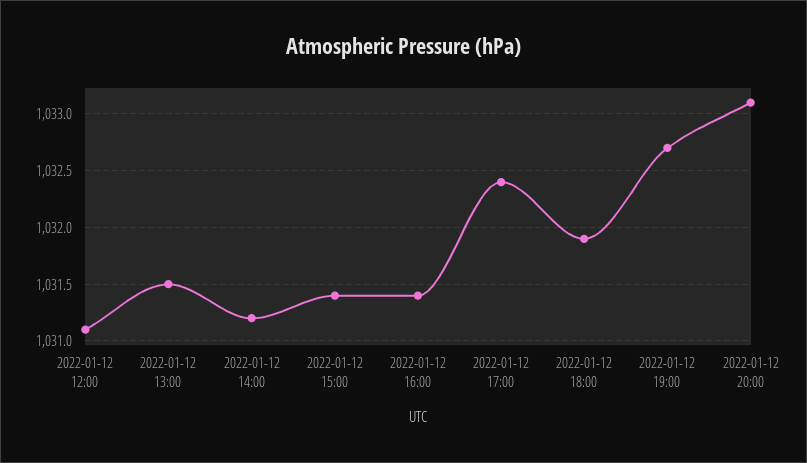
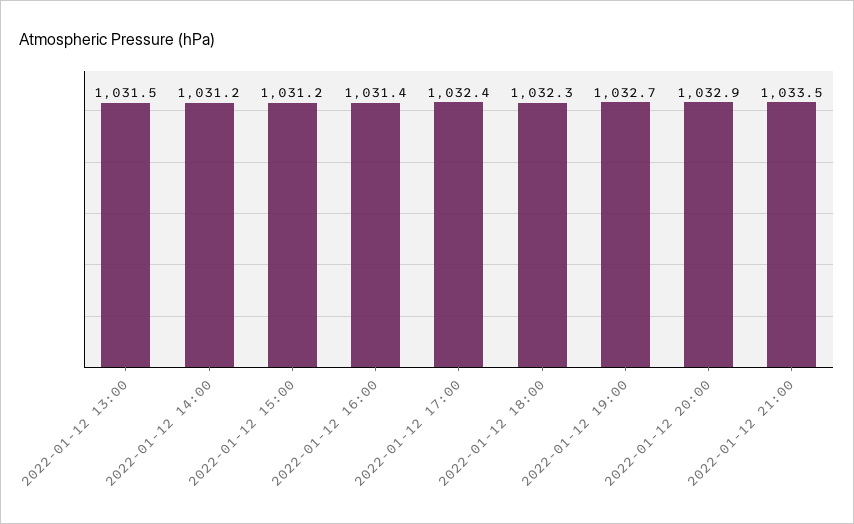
2022-01-12 12:00: 1031.1 -> none
2022-01-12 15:00: 1031.4 -> 1031.2
2022-01-12 18:00: 1031.9 -> 1032.3
2022-01-12 20:00: 1033.1 -> 1032.9
2022-01-12 21:00: none -> 1033.5

